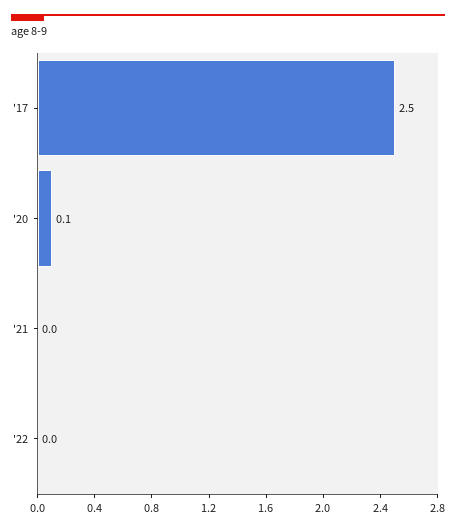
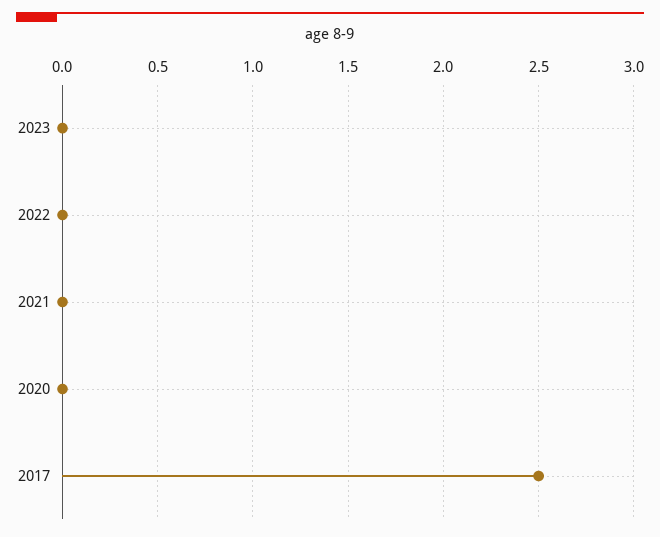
'20: 0.1 -> 0
2023: none -> 0

